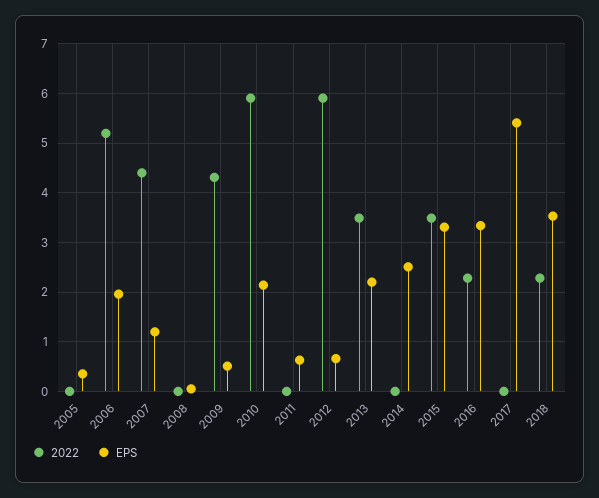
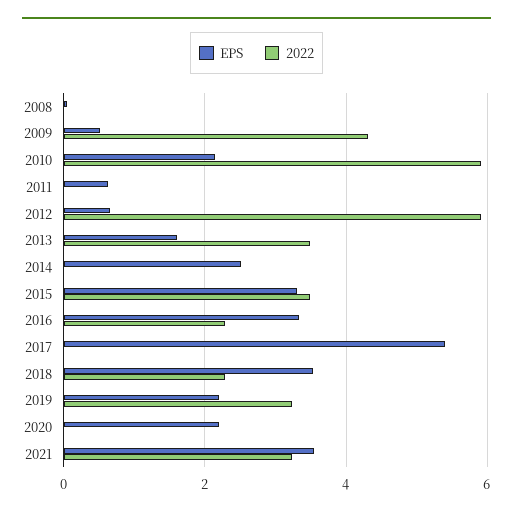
2022, 2005: 0 -> none
EPS, 2005: 0.4 -> none
2022, 2006: 5.2 -> none
EPS, 2006: 2 -> none
2022, 2007: 4.4 -> none
EPS, 2007: 1.2 -> none
EPS, 2013: 2.2 -> 1.6
EPS, 2019: none -> 2.2
2022, 2019: none -> 3.2
EPS, 2020: none -> 2.2
2022, 2020: none -> 0
EPS, 2021: none -> 3.6
2022, 2021: none -> 3.2

